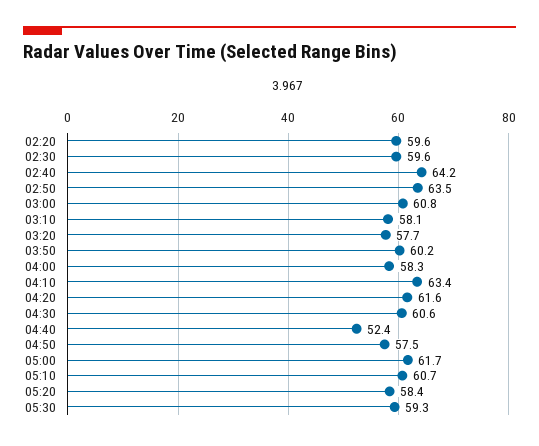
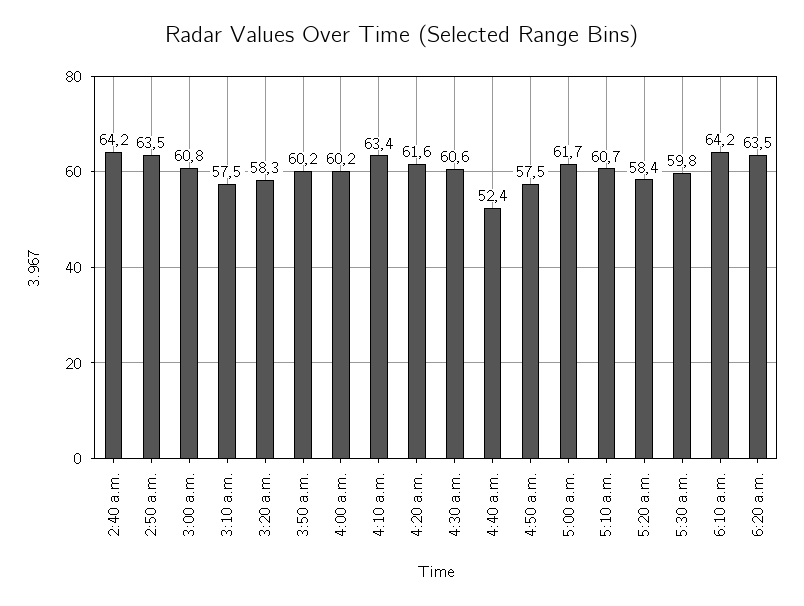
02:20: 59.6 -> none
02:30: 59.6 -> none
03:10: 58.1 -> 57.5
03:20: 57.7 -> 58.3
04:00: 58.3 -> 60.2
05:30: 59.3 -> 59.8
6:10 a.m.: none -> 64.2
6:20 a.m.: none -> 63.5

